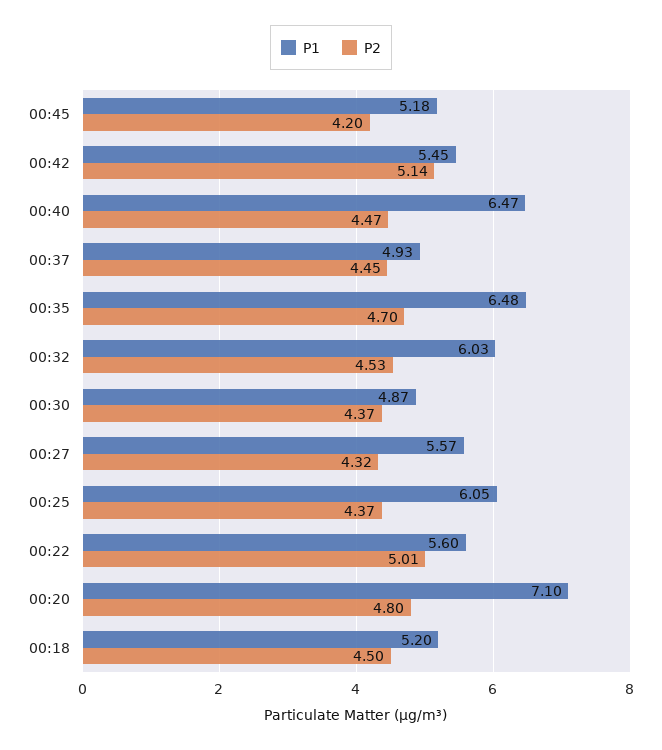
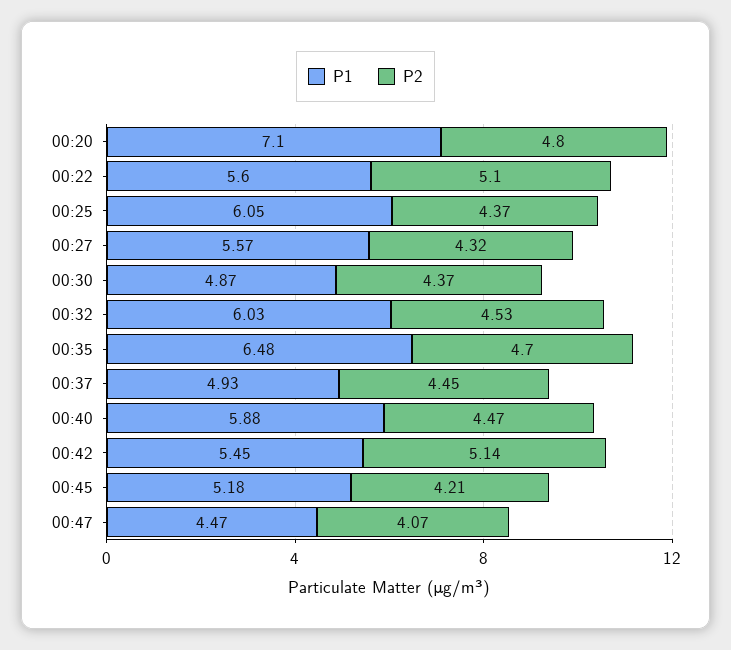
P2, 00:45: 4.2 -> 4.21
P1, 00:40: 6.47 -> 5.88
P2, 00:22: 5.01 -> 5.1
P1, 00:18: 5.2 -> none
P2, 00:18: 4.5 -> none
P1, 00:47: none -> 4.47
P2, 00:47: none -> 4.07

